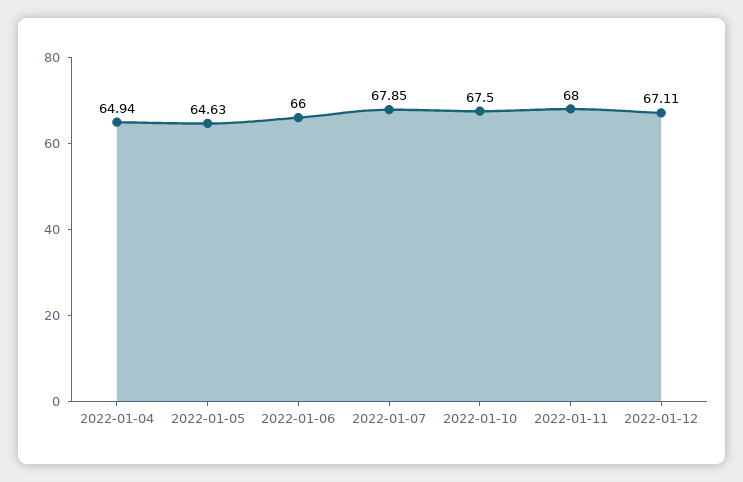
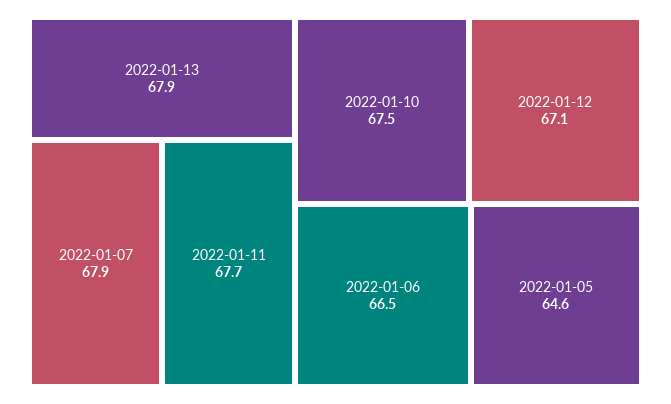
2022-01-04: 64.94 -> none
2022-01-06: 66 -> 66.5
2022-01-11: 68 -> 67.7
2022-01-13: none -> 67.9

